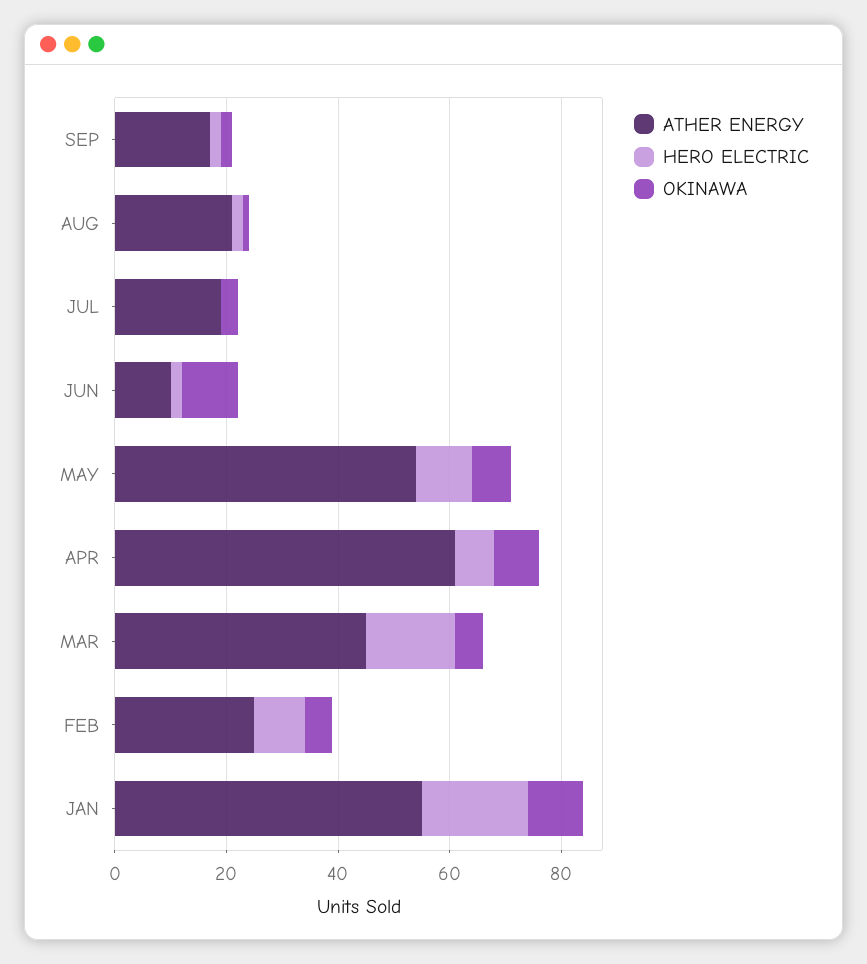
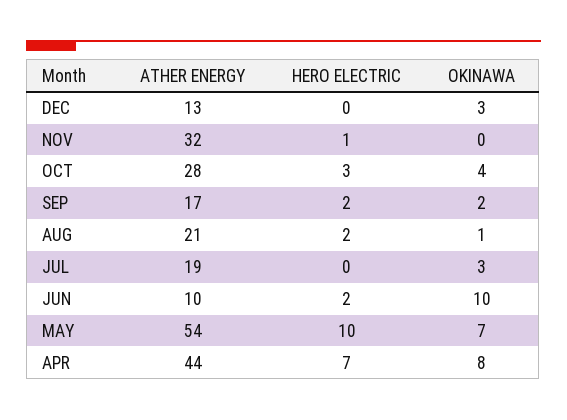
ATHER ENERGY, APR: 60 -> 44
ATHER ENERGY, MAR: 45 -> none
HERO ELECTRIC, MAR: 15 -> none
OKINAWA, MAR: 5 -> none
ATHER ENERGY, FEB: 25 -> none
HERO ELECTRIC, FEB: 10 -> none
OKINAWA, FEB: 5 -> none
ATHER ENERGY, JAN: 55 -> none
HERO ELECTRIC, JAN: 20 -> none
OKINAWA, JAN: 10 -> none
ATHER ENERGY, DEC: none -> 13
HERO ELECTRIC, DEC: none -> 0
OKINAWA, DEC: none -> 3
ATHER ENERGY, NOV: none -> 32
HERO ELECTRIC, NOV: none -> 1
OKINAWA, NOV: none -> 0
ATHER ENERGY, OCT: none -> 28
HERO ELECTRIC, OCT: none -> 3
OKINAWA, OCT: none -> 4

